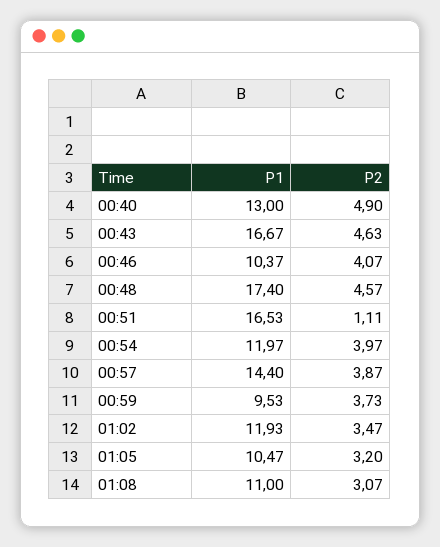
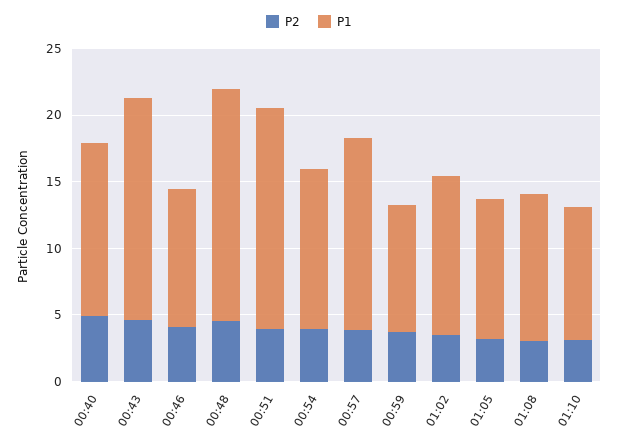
P2, 00:51: 1.11 -> 4
P2, 01:10: none -> 3
P1, 01:10: none -> 10

